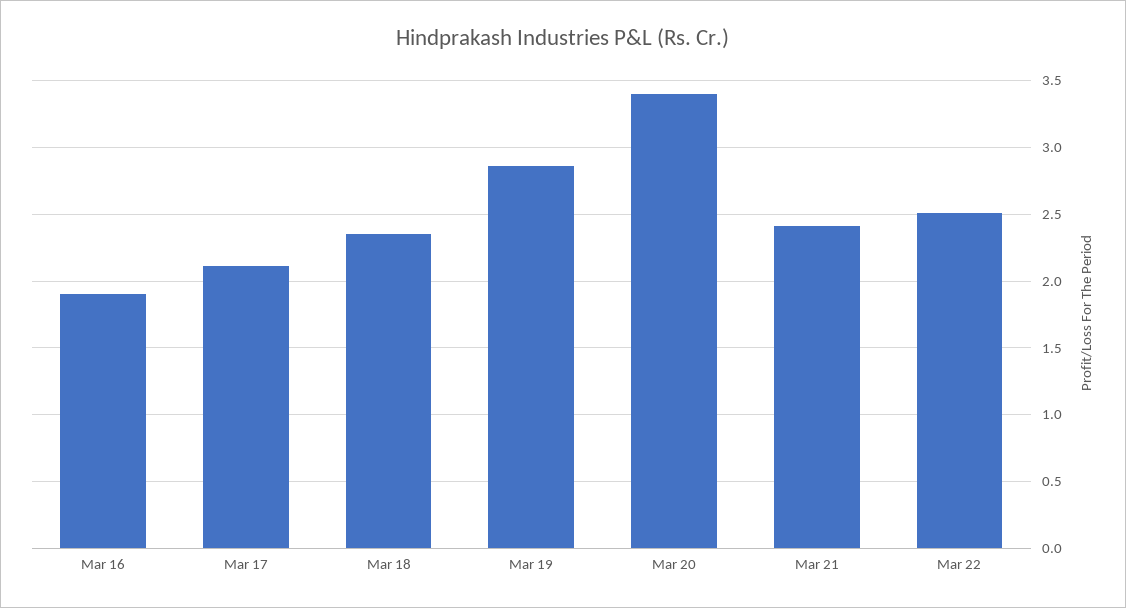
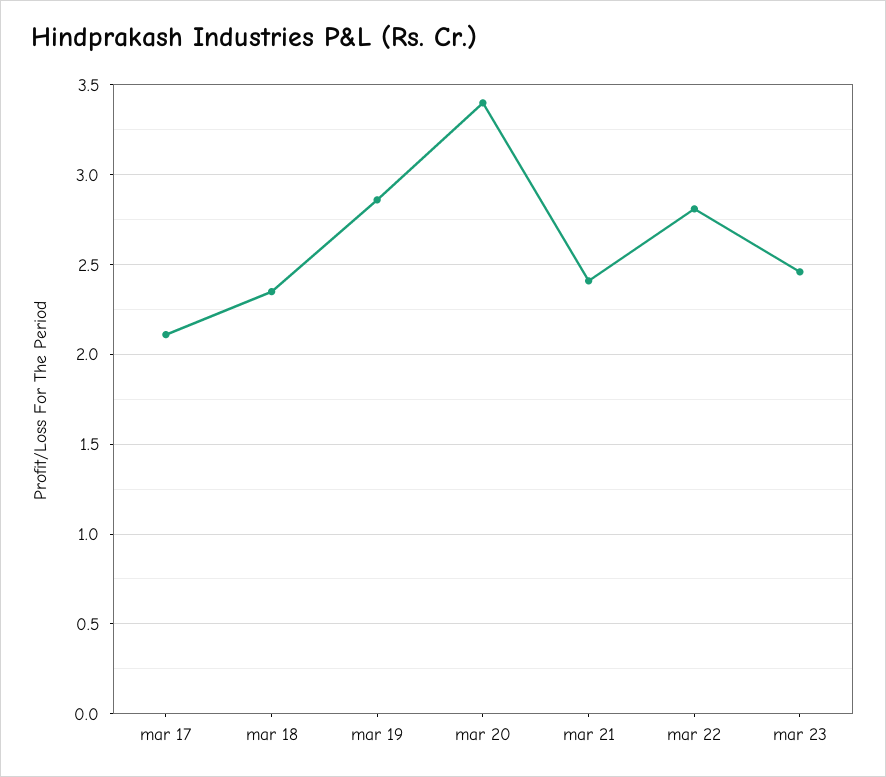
Mar 16: 1.9 -> none
Mar 22: 2.5 -> 2.8
mar 23: none -> 2.45

